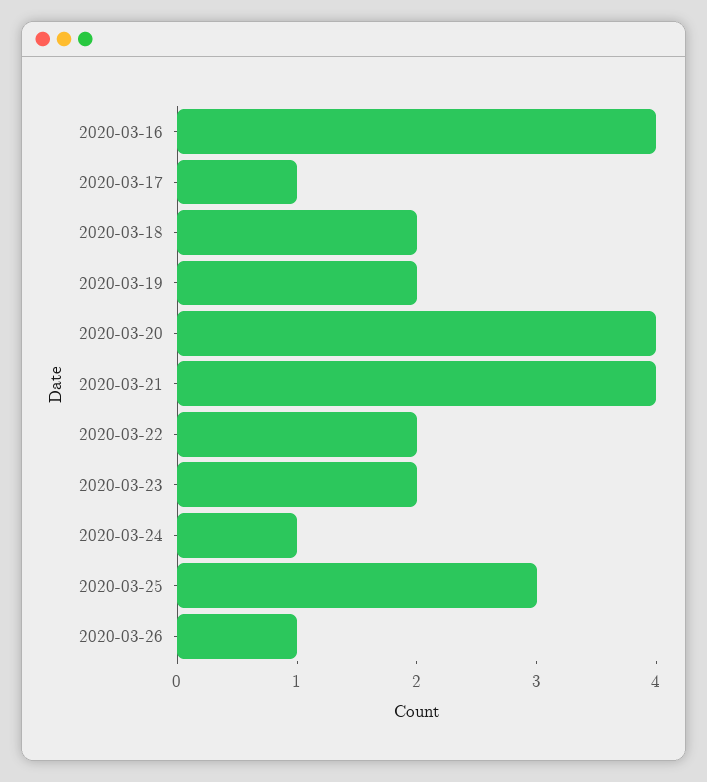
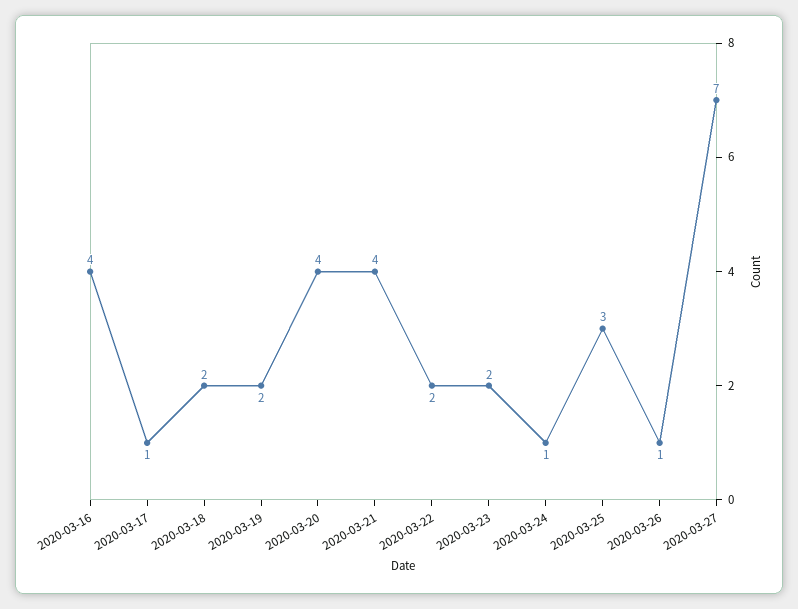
2020-03-27: none -> 7

